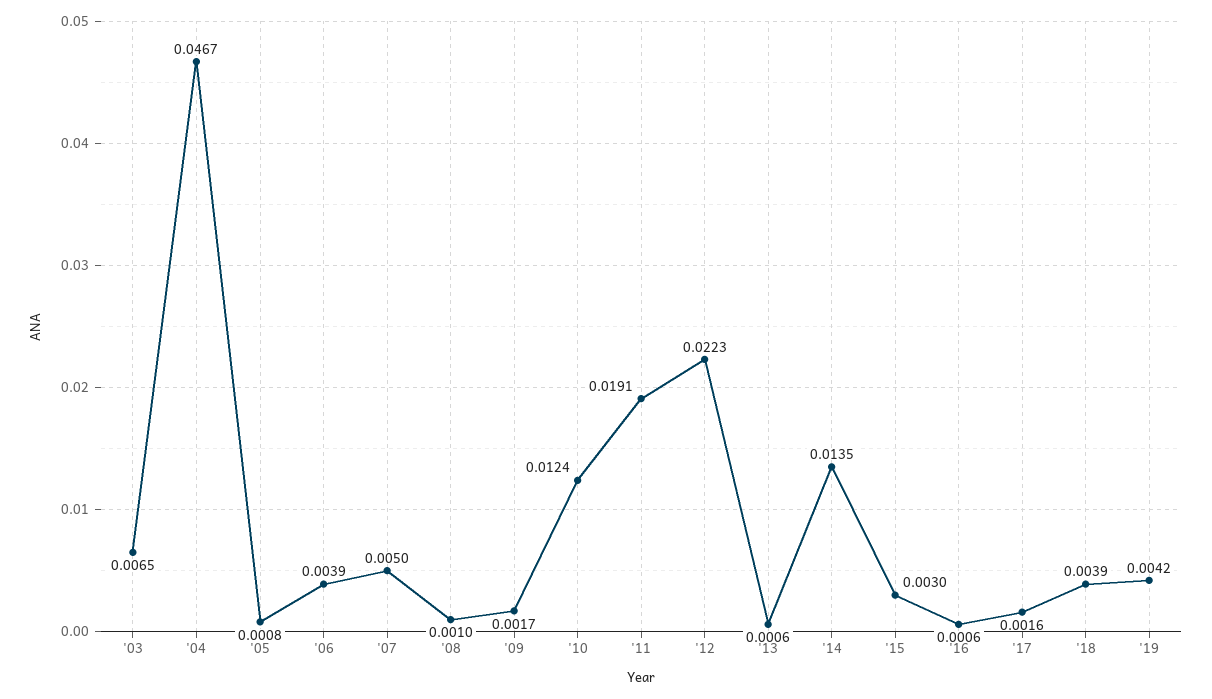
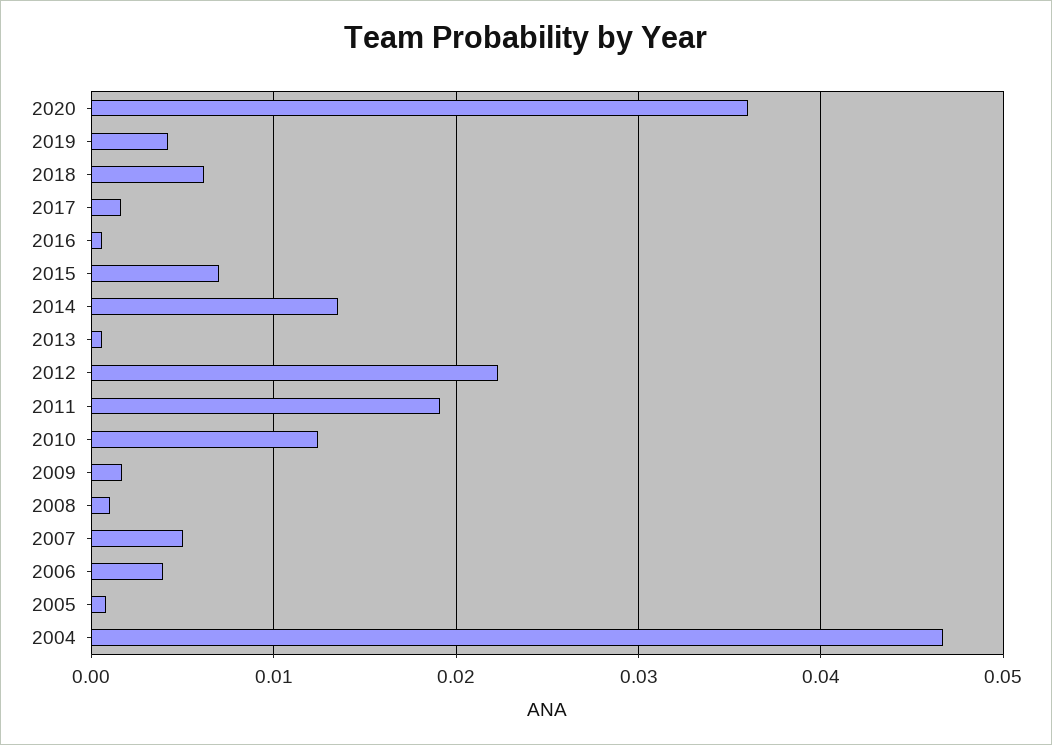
'03: 0.0065 -> none
'15: 0.003 -> 0.007
'18: 0.0039 -> 0.006
2020: none -> 0.036

